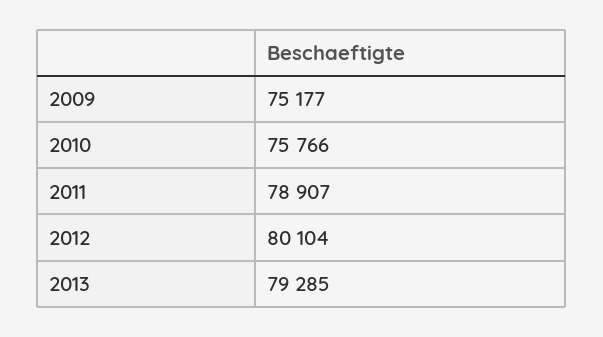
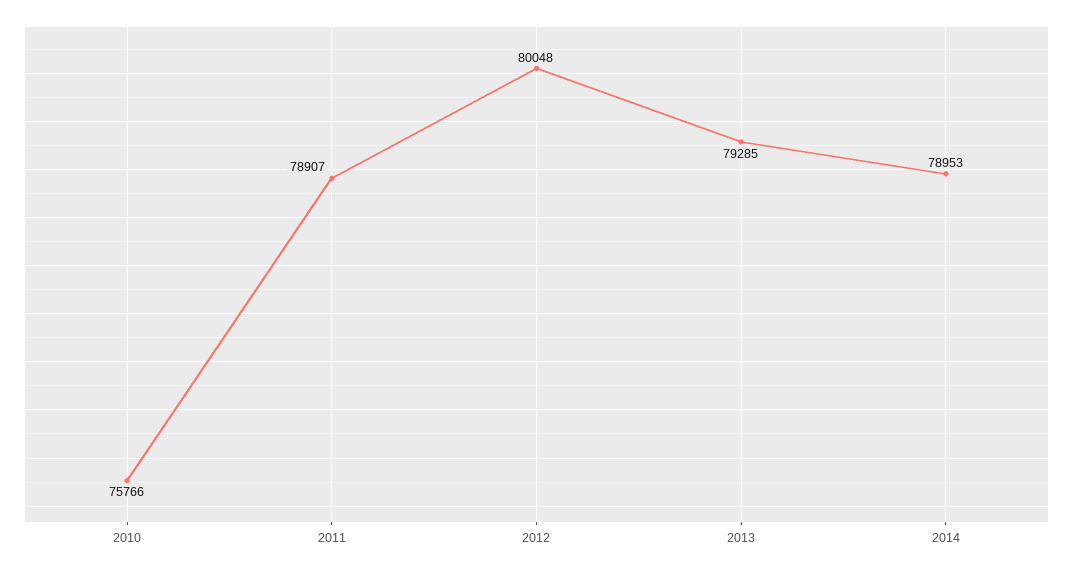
2009: 75177 -> none
2012: 80104 -> 80048
2014: none -> 78953

